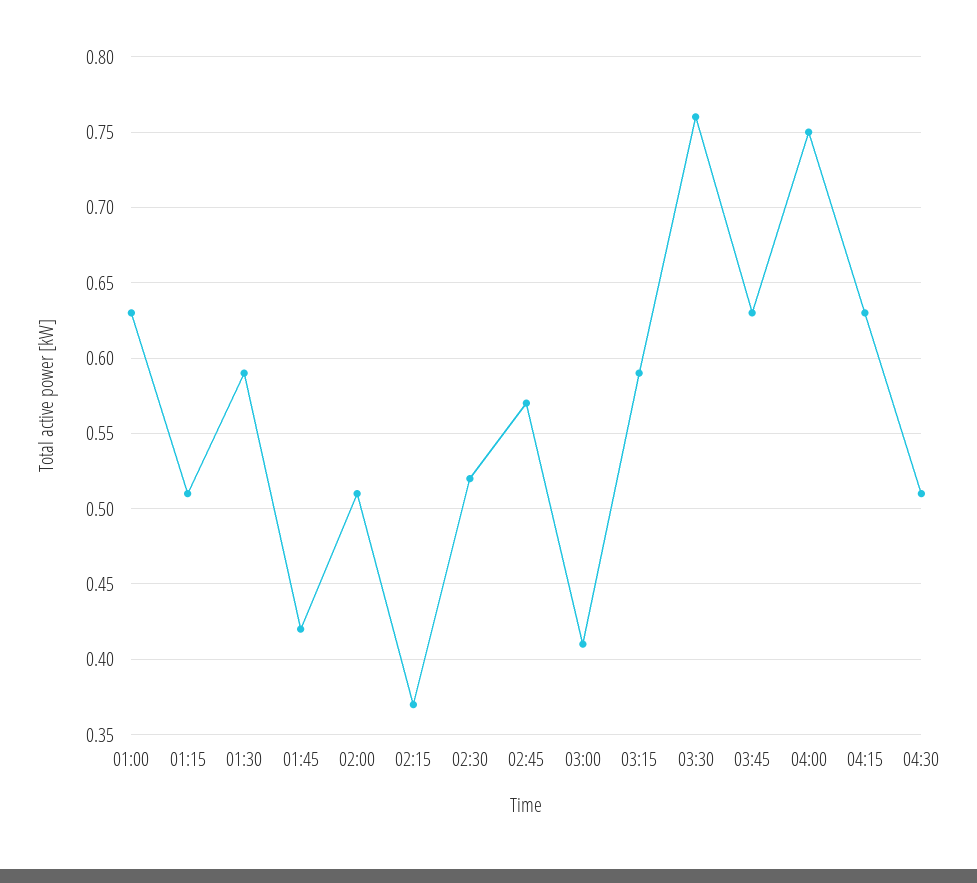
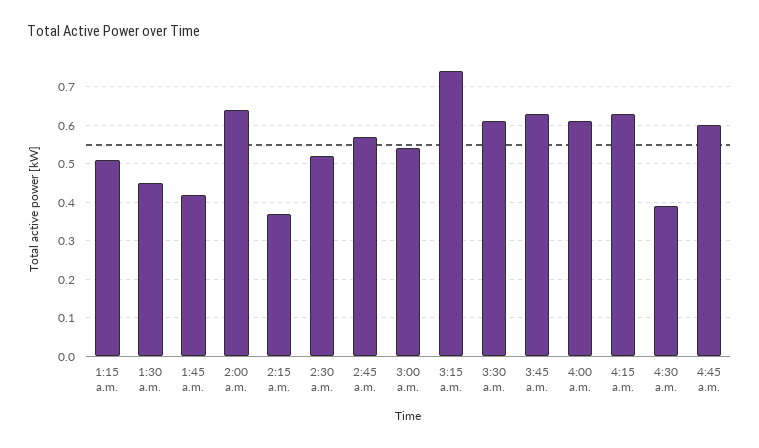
01:00: 0.63 -> none
01:30: 0.59 -> 0.45
02:00: 0.51 -> 0.65
03:00: 0.41 -> 0.55
03:15: 0.59 -> 0.75
03:30: 0.76 -> 0.6
04:00: 0.75 -> 0.6
04:30: 0.51 -> 0.4
4:45 a.m.: none -> 0.6

